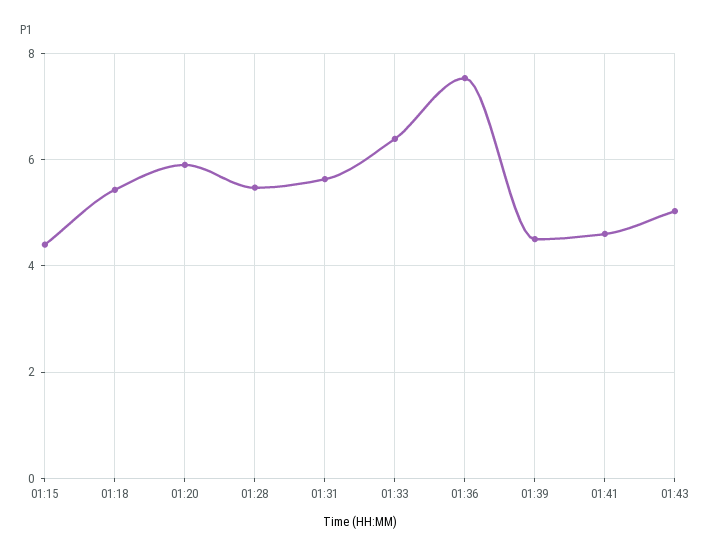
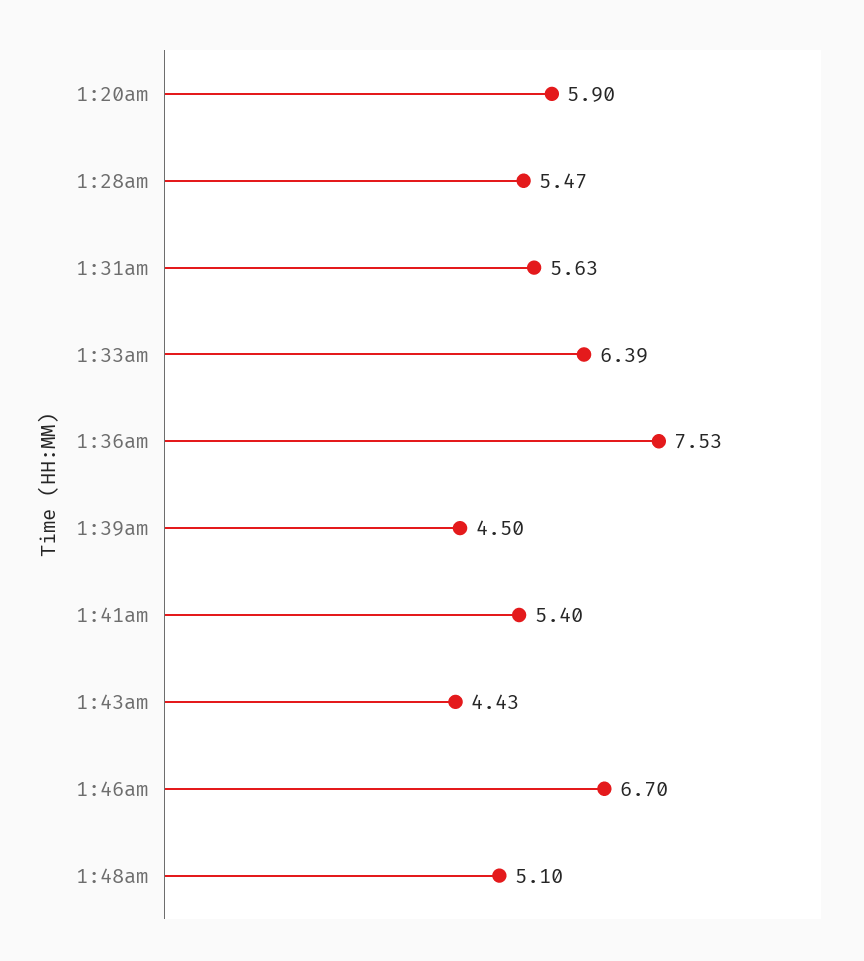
01:15: 4.4 -> none
01:18: 5.4 -> none
01:41: 4.6 -> 5.4
01:43: 5 -> 4.43
1:46am: none -> 6.7
1:48am: none -> 5.1

